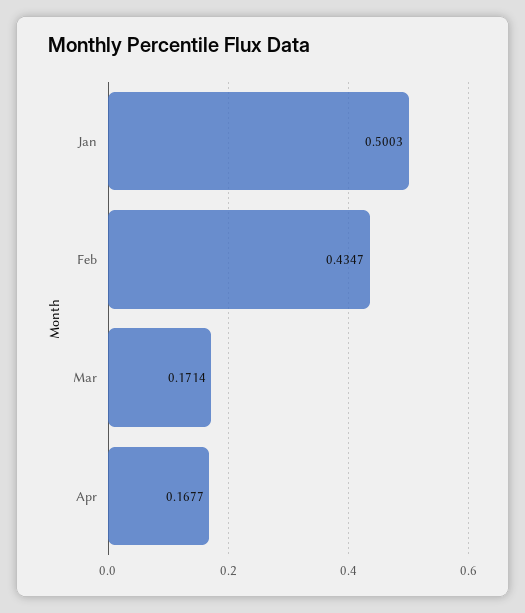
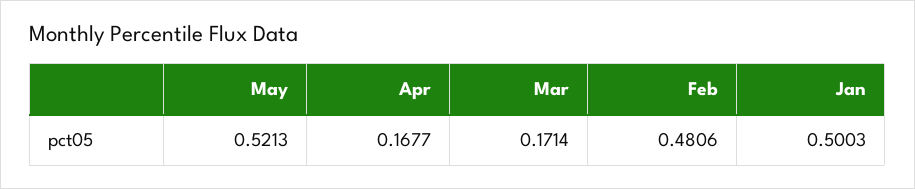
Feb: 0.4347 -> 0.4806
May: none -> 0.5213

